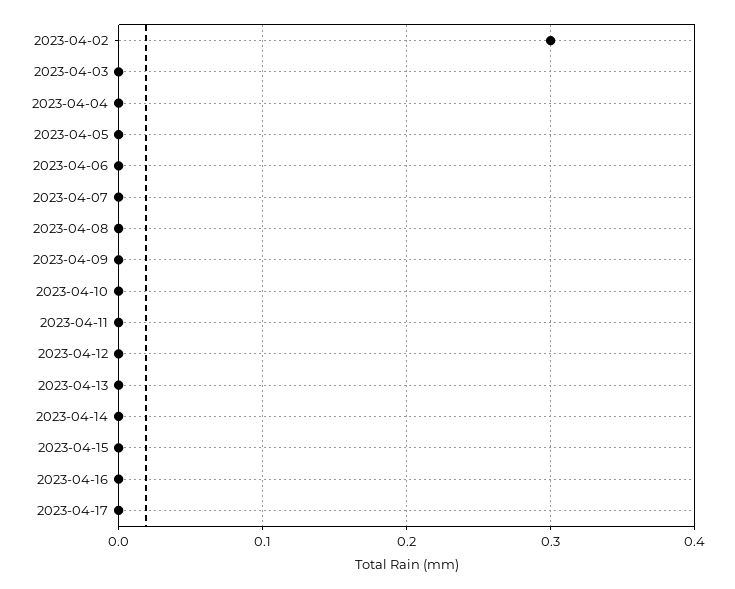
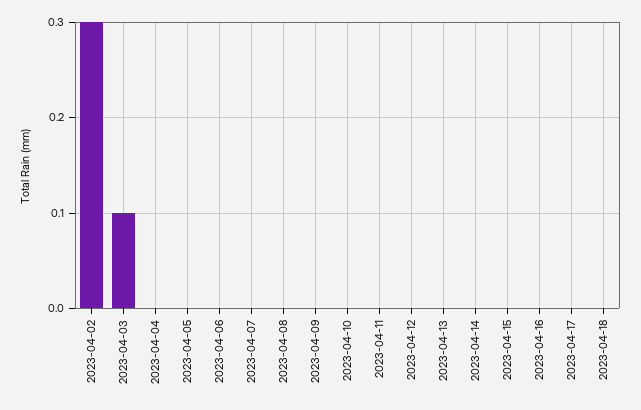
2023-04-03: 0 -> 0.1
2023-04-18: none -> 0

